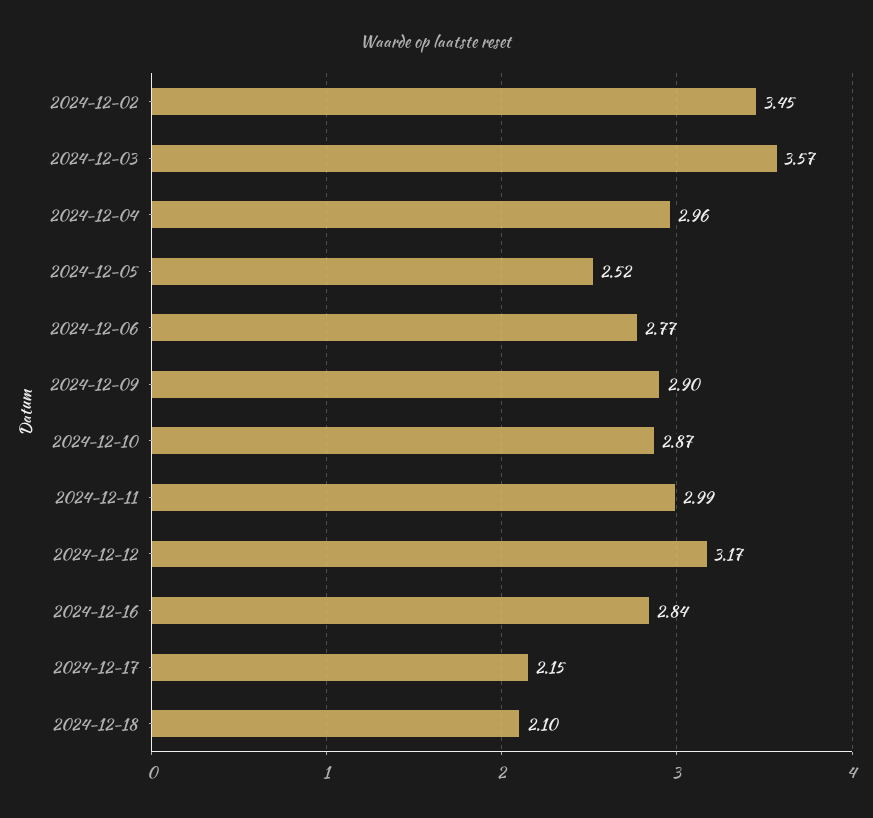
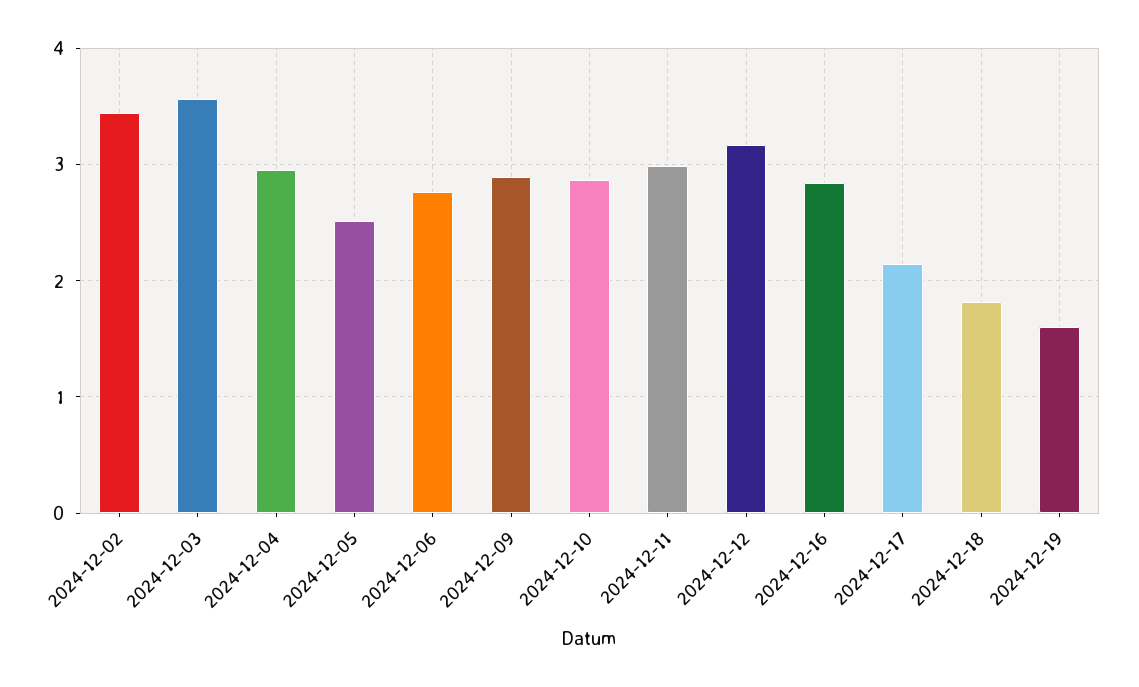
2024-12-18: 2.1 -> 1.8
2024-12-19: none -> 1.6

